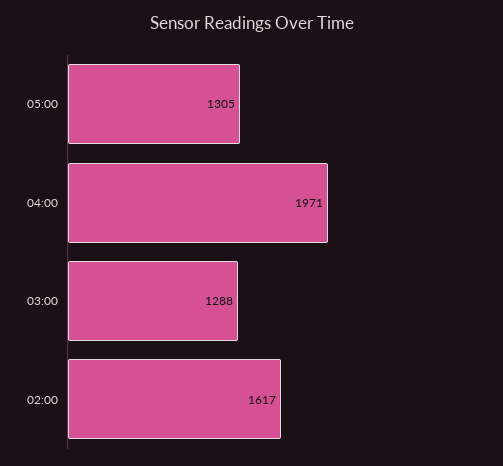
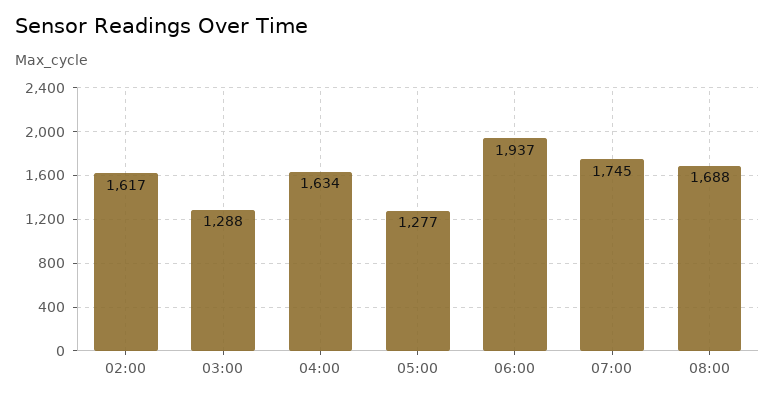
05:00: 1305 -> 1277
04:00: 1971 -> 1634
06:00: none -> 1937
07:00: none -> 1745
08:00: none -> 1688

